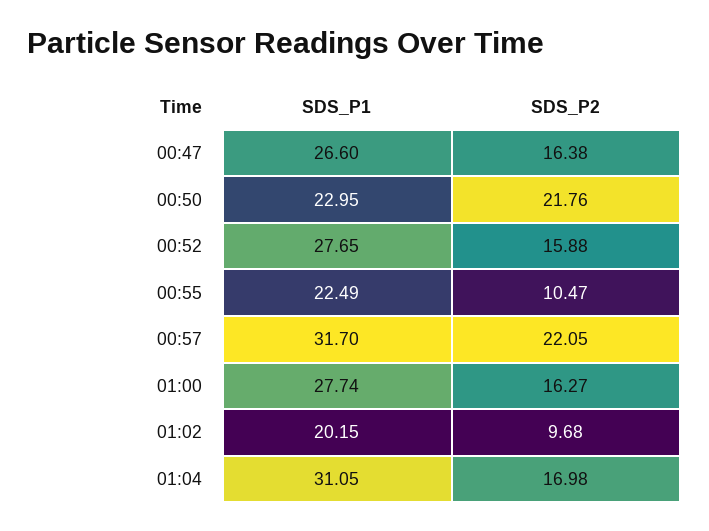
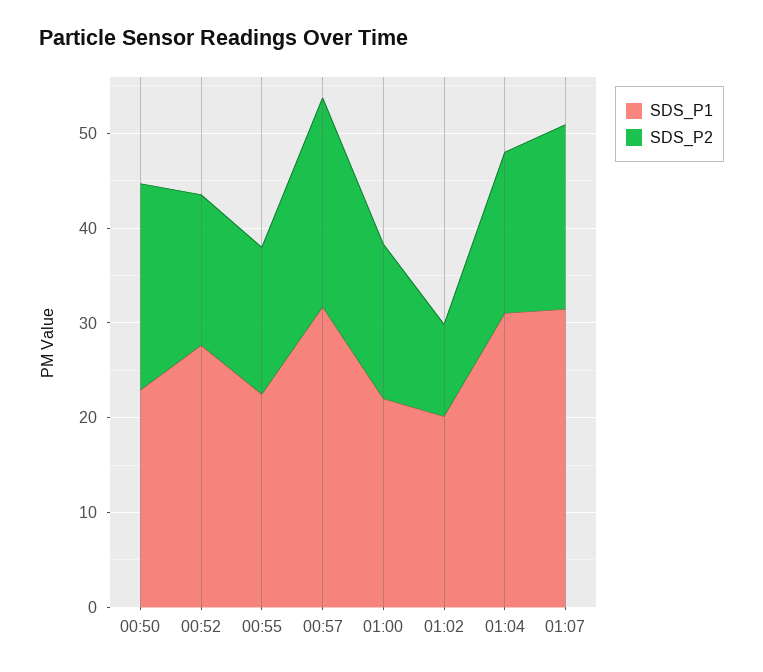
SDS_P1, 00:47: 26.6 -> none
SDS_P2, 00:47: 16.38 -> none
SDS_P2, 00:55: 10.47 -> 16
SDS_P1, 01:00: 27.74 -> 22
SDS_P1, 01:07: none -> 32
SDS_P2, 01:07: none -> 20

